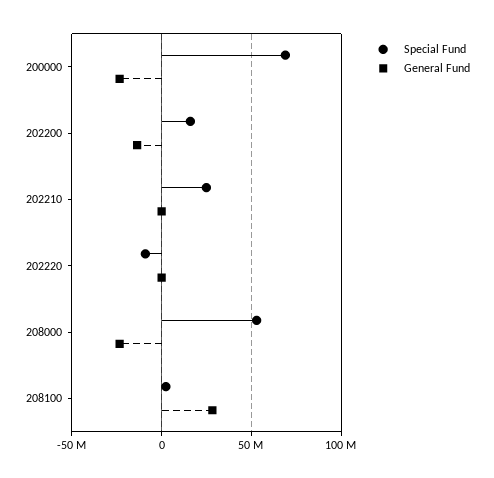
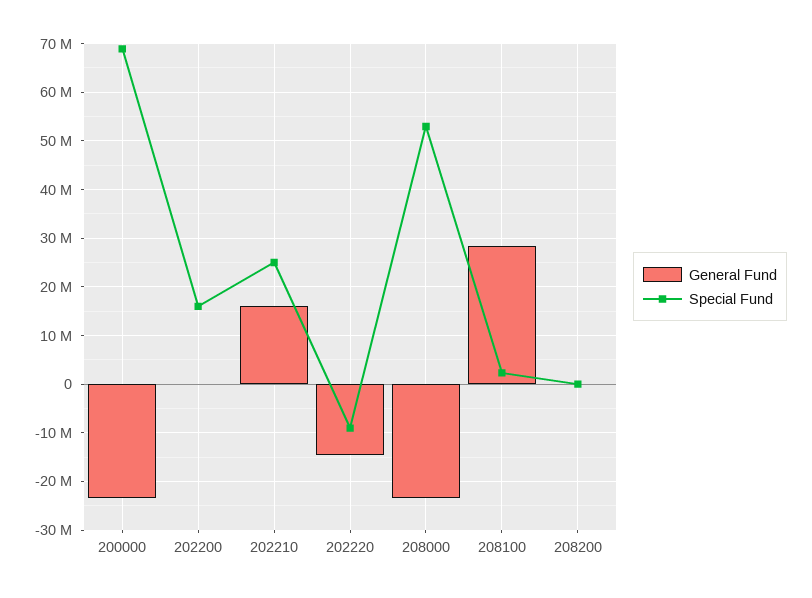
General Fund, 202200: -15000000 -> 0
General Fund, 202210: 0 -> 16000000
General Fund, 202220: 0 -> -14000000
General Fund, 208200: none -> 0
Special Fund, 208200: none -> 0

